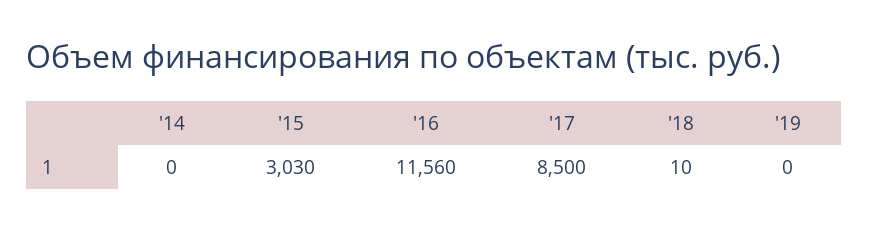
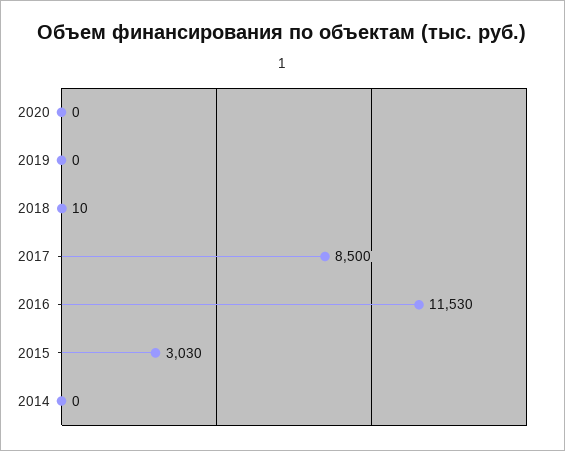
'16: 11560 -> 11530
2020: none -> 0

